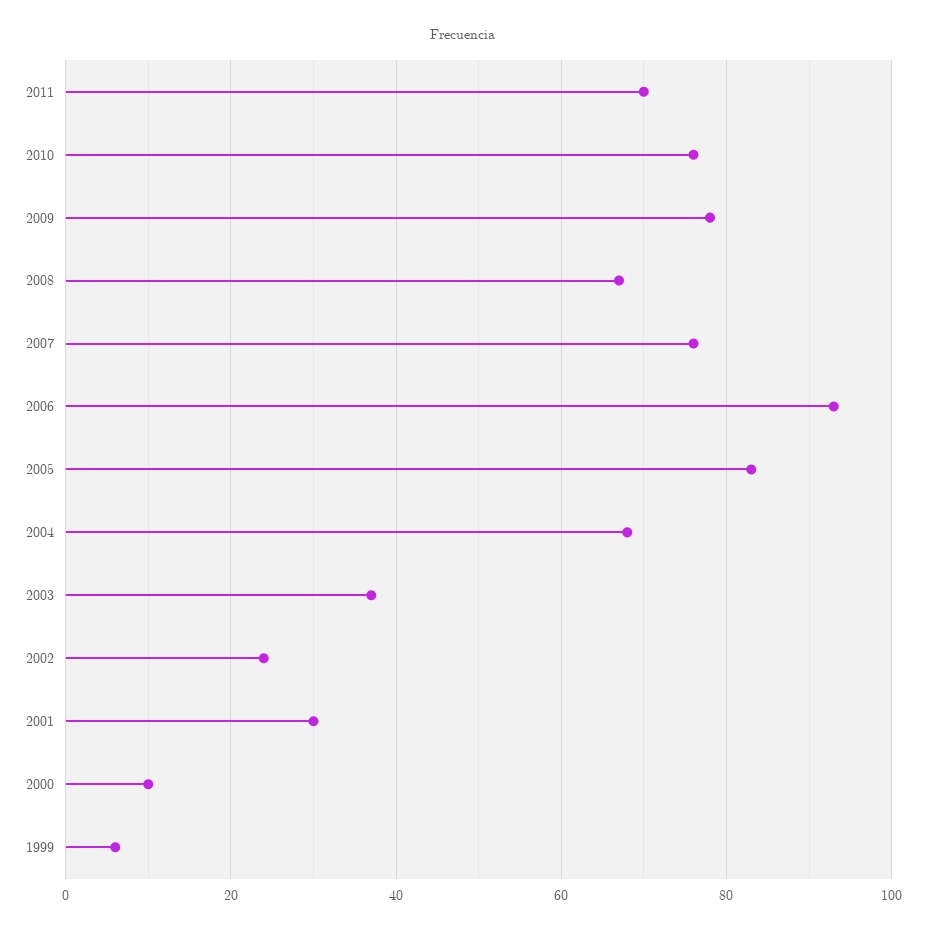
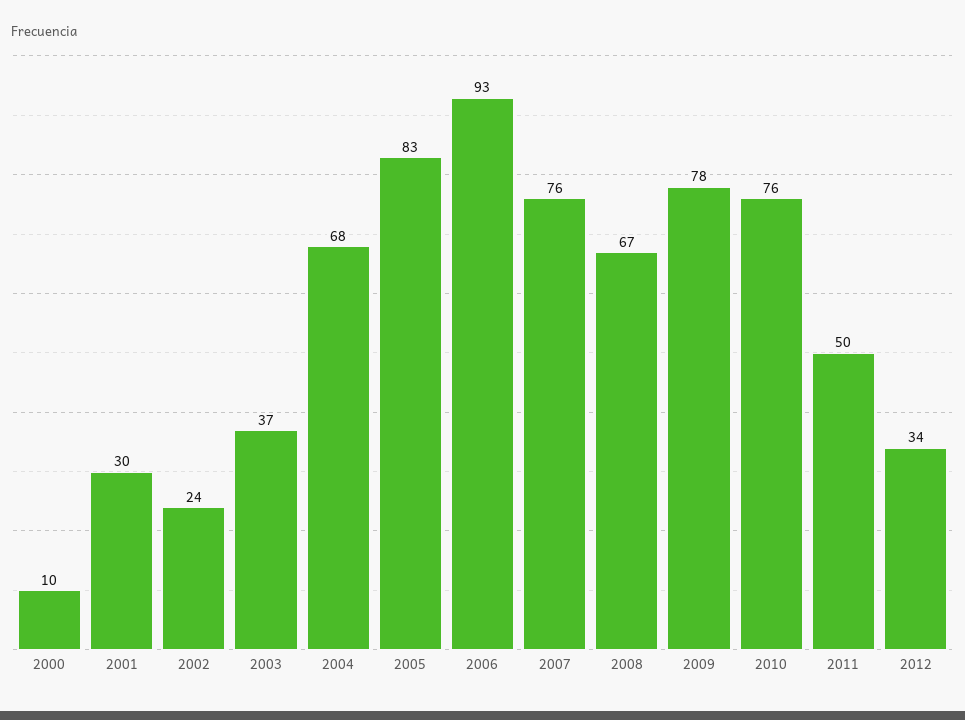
2011: 70 -> 50
1999: 5 -> none
2012: none -> 34

